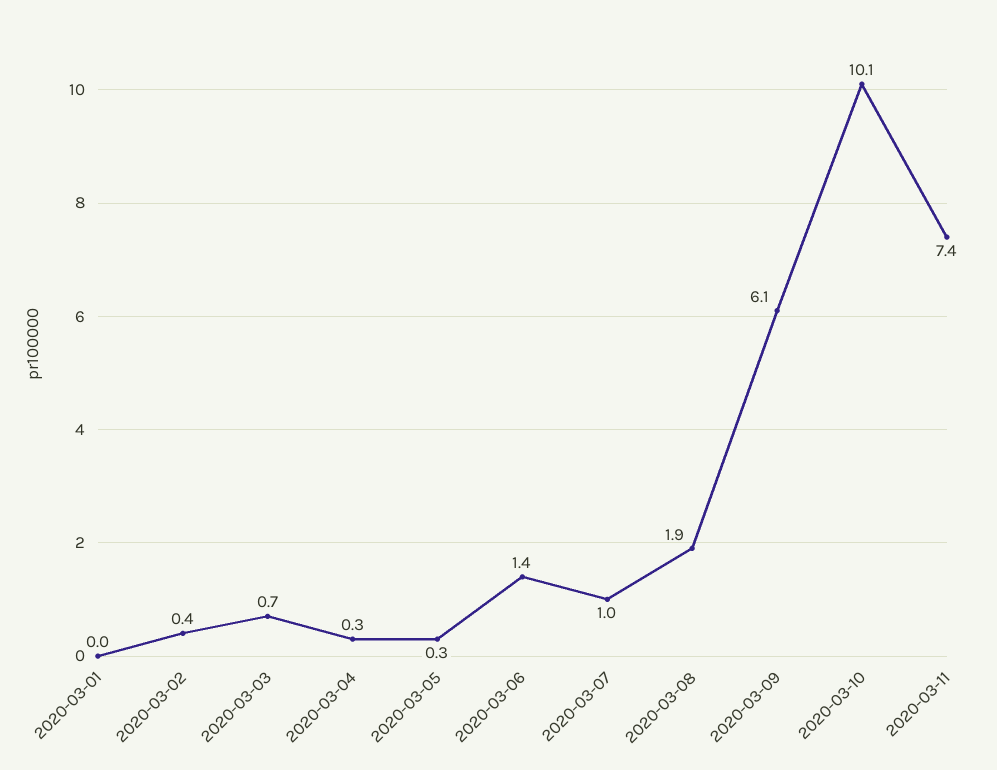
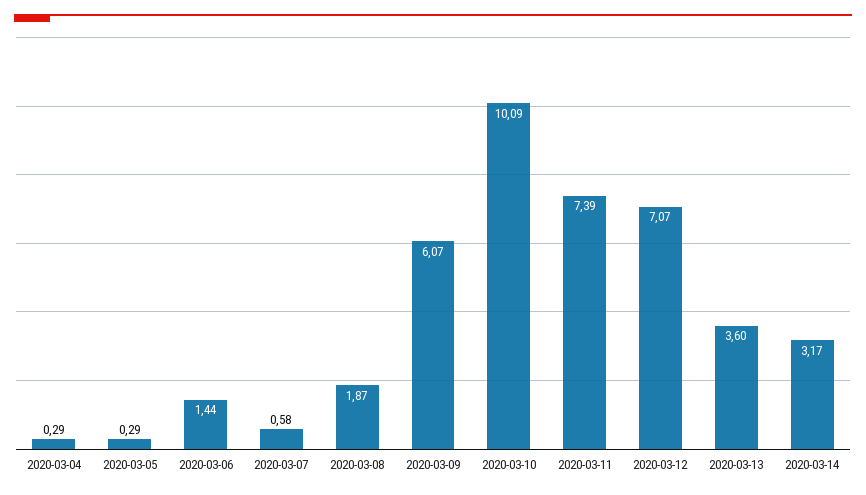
2020-03-01: 0 -> none
2020-03-02: 0.4 -> none
2020-03-03: 0.7 -> none
2020-03-07: 1 -> 0.58
2020-03-12: none -> 7.07
2020-03-13: none -> 3.6
2020-03-14: none -> 3.17

